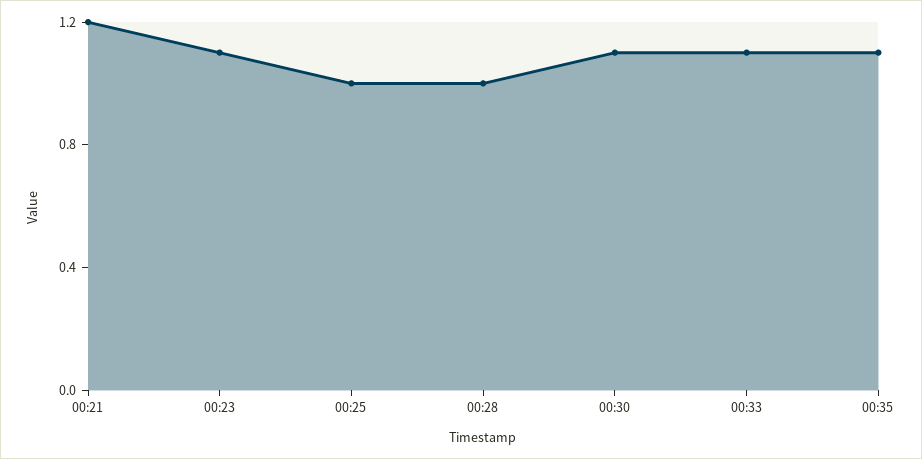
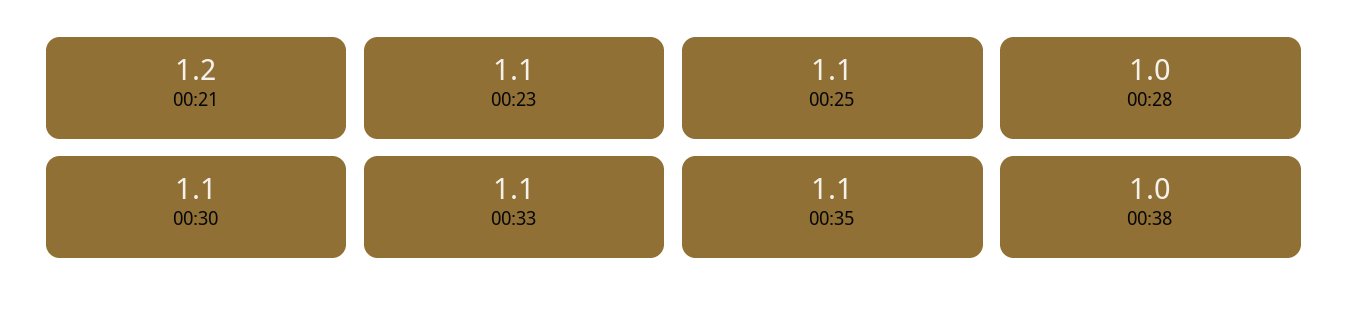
00:25: 1 -> 1.1
00:38: none -> 1

